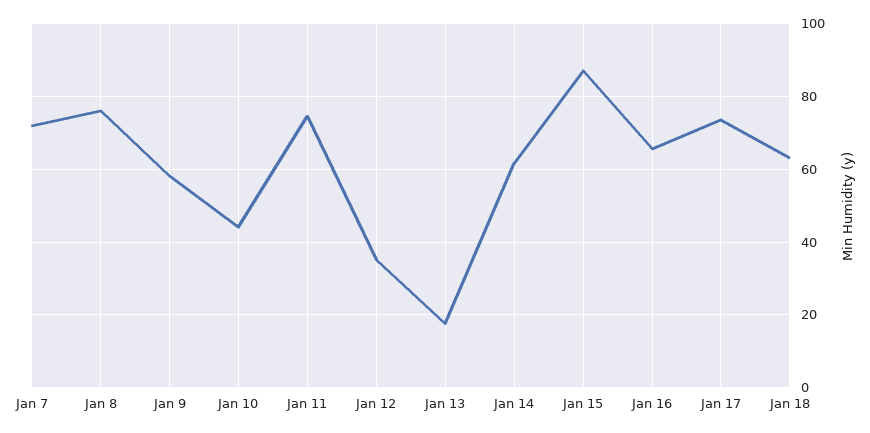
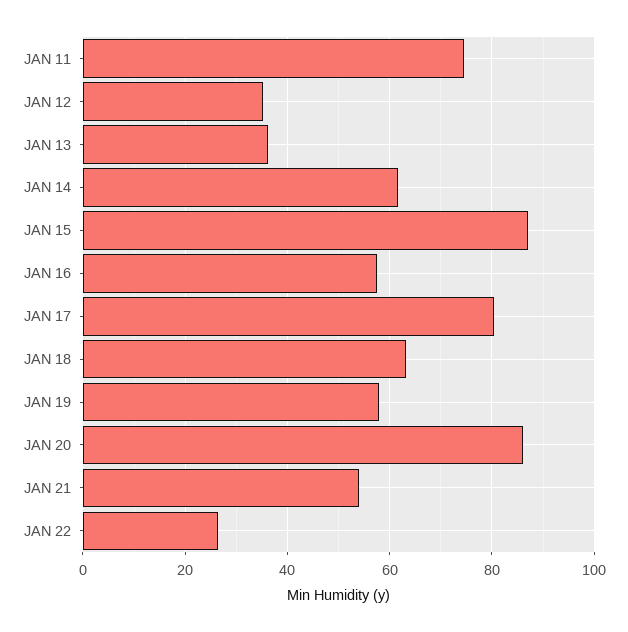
Jan 7: 72 -> none
Jan 8: 76 -> none
Jan 9: 58 -> none
Jan 10: 44 -> none
Jan 13: 18 -> 36
Jan 16: 66 -> 58
Jan 17: 74 -> 80
JAN 19: none -> 58
JAN 20: none -> 86
JAN 21: none -> 54
JAN 22: none -> 26

